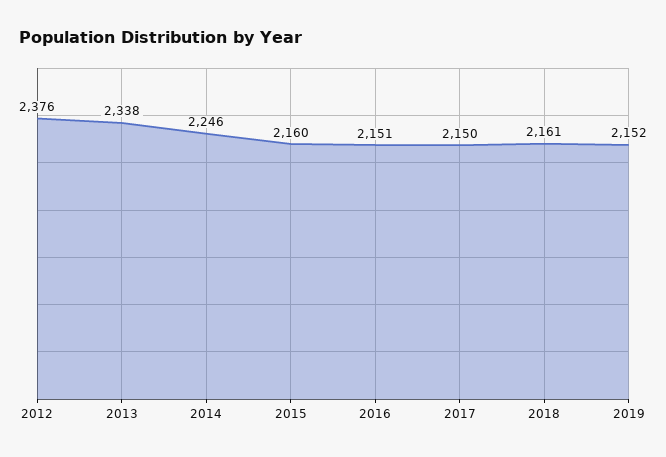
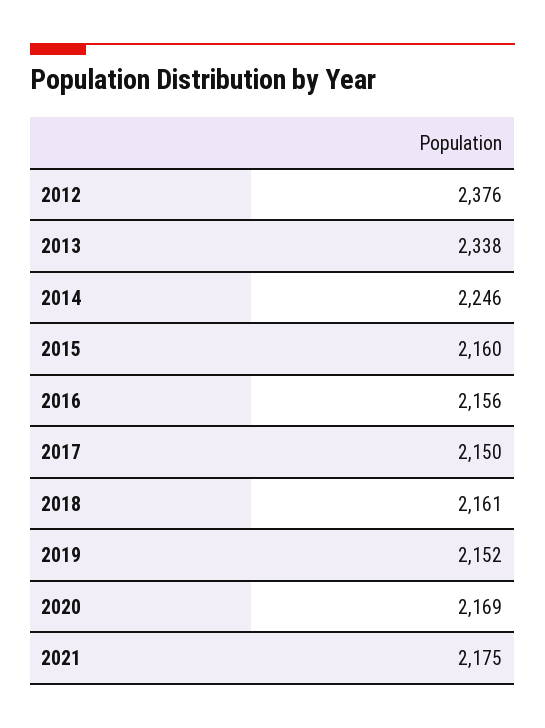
2016: 2151 -> 2156
2020: none -> 2169
2021: none -> 2175

